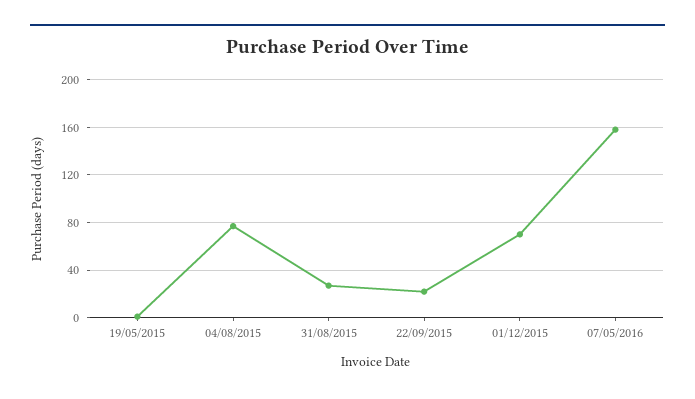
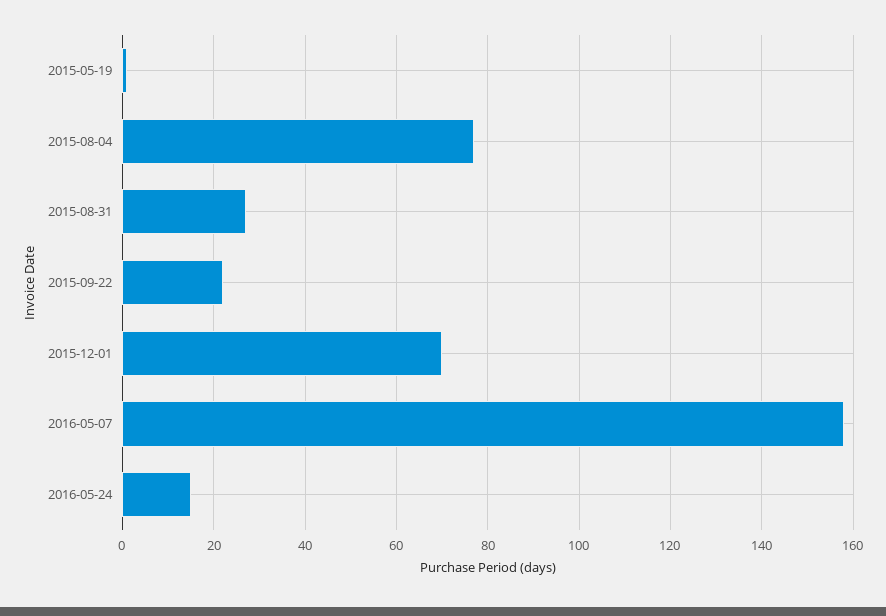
2016-05-24: none -> 15

